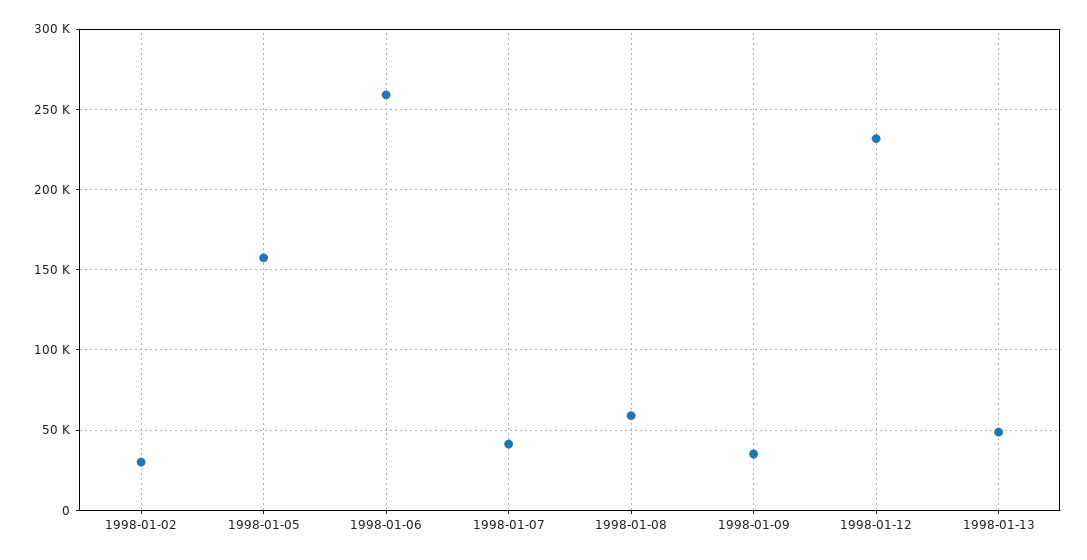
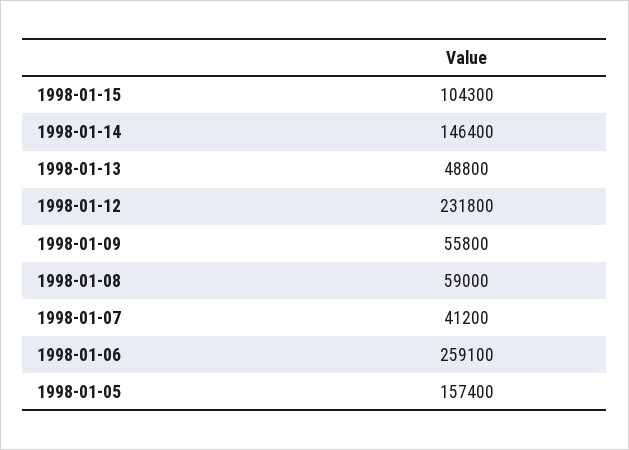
1998-01-02: 30000 -> none
1998-01-09: 35000 -> 55800
1998-01-15: none -> 104300
1998-01-14: none -> 146400

